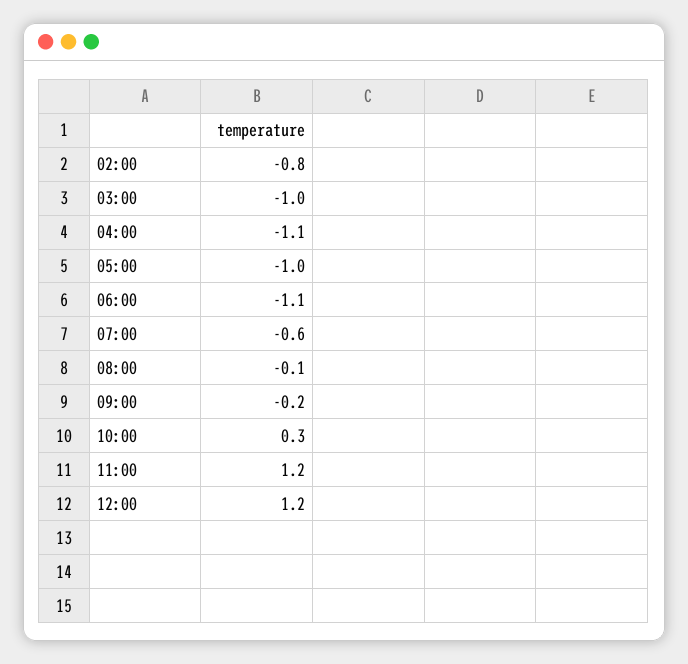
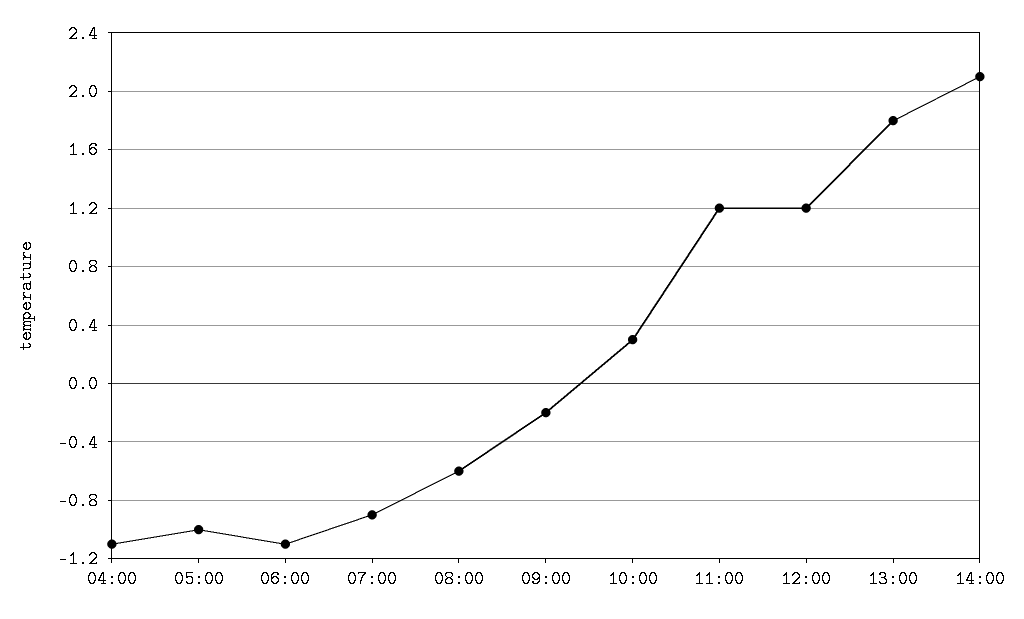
02:00: -0.8 -> none
03:00: -1 -> none
07:00: -0.6 -> -0.9
08:00: -0.1 -> -0.6
13:00: none -> 1.8
14:00: none -> 2.1

